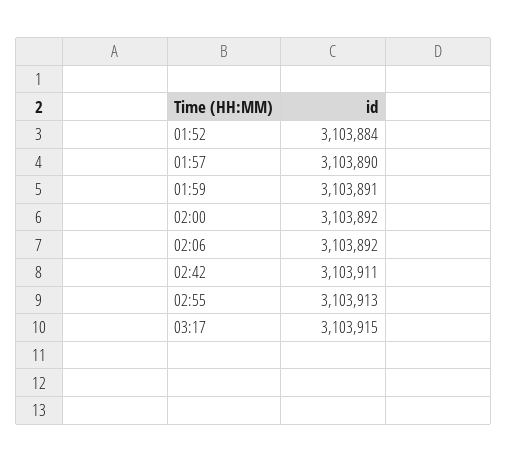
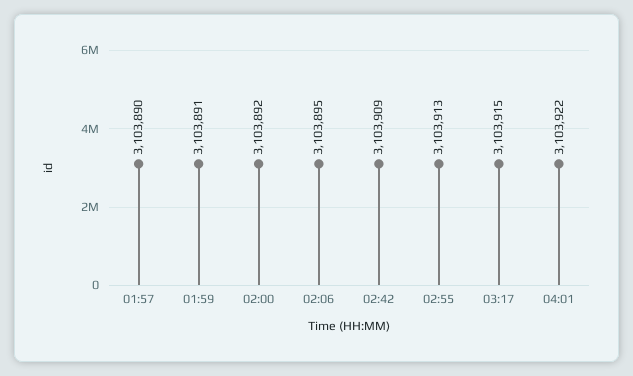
01:52: 3103884 -> none
02:06: 3103892 -> 3103895
02:42: 3103911 -> 3103909
04:01: none -> 3103922

